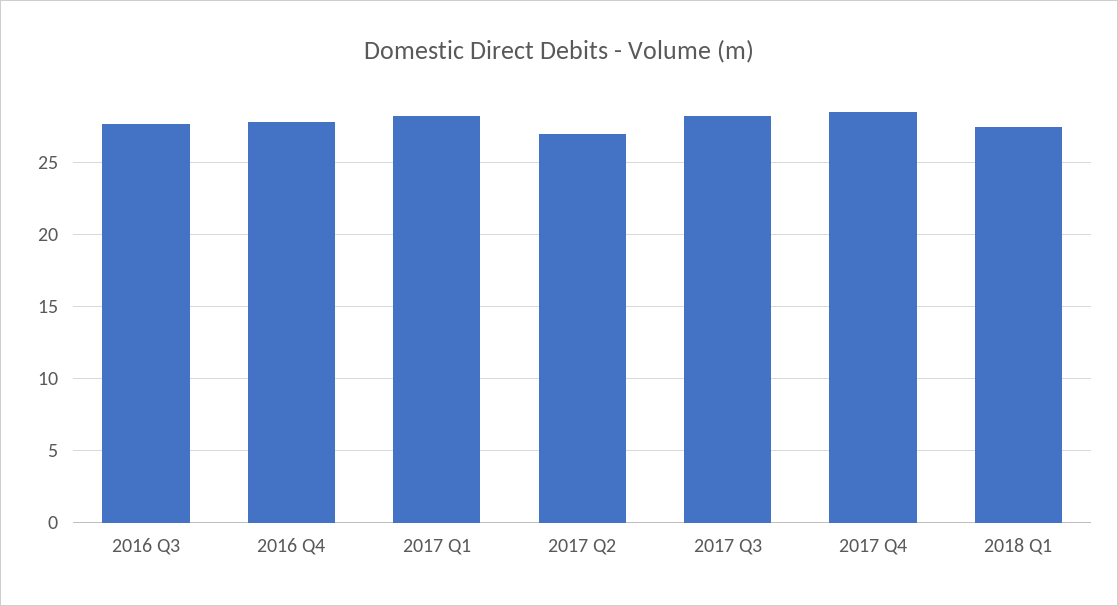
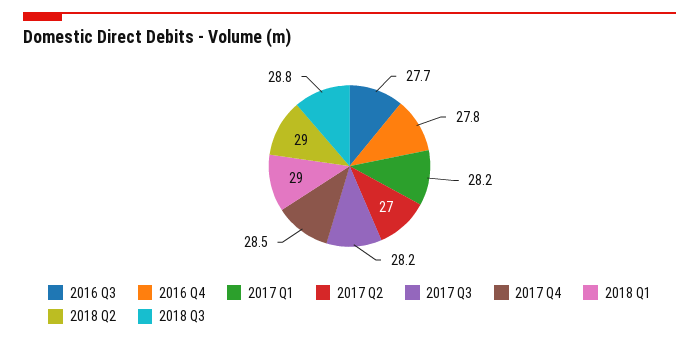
2018 Q1: 27.5 -> 29
2018 Q2: none -> 29
2018 Q3: none -> 28.8

